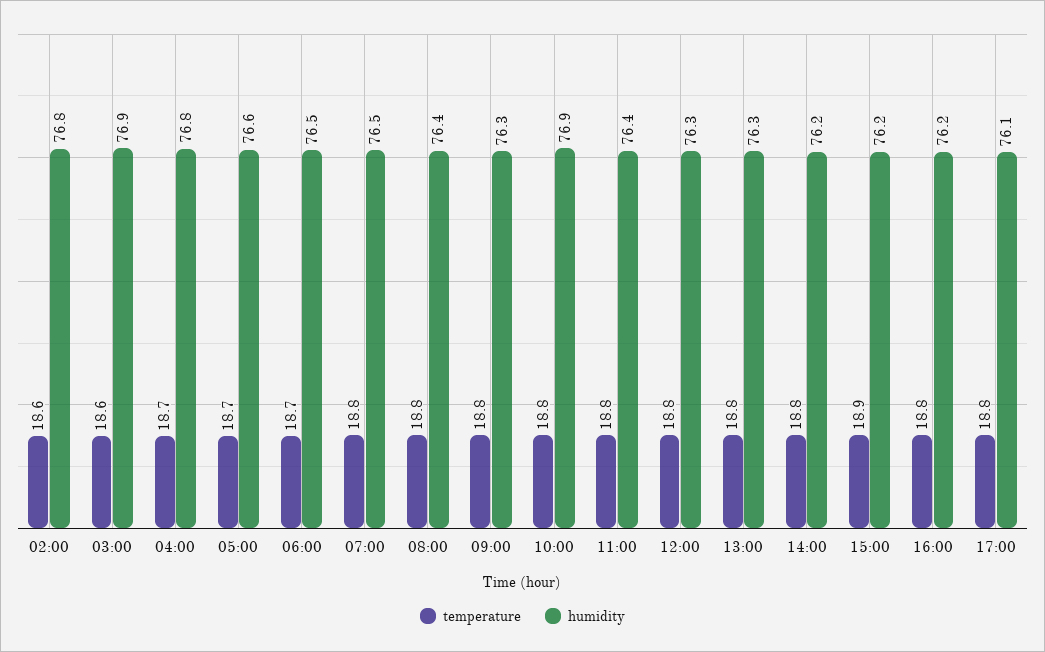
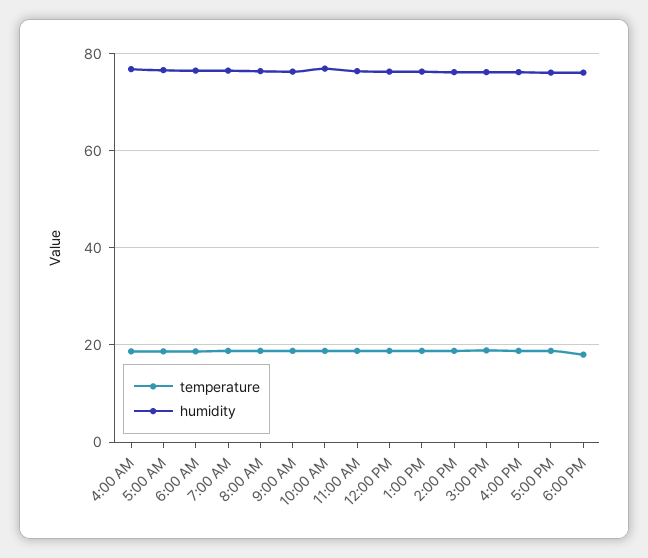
temperature, 02:00: 18.6 -> none
humidity, 02:00: 76.8 -> none
temperature, 03:00: 18.6 -> none
humidity, 03:00: 76.9 -> none
temperature, 6:00 PM: none -> 18
humidity, 6:00 PM: none -> 76

